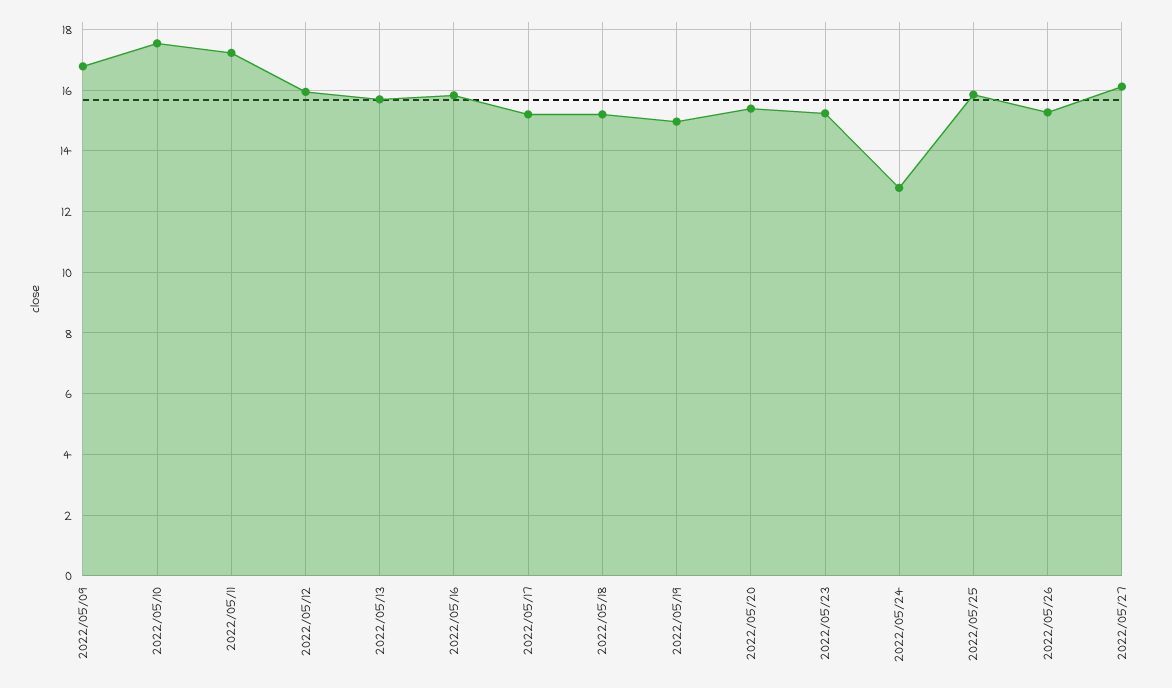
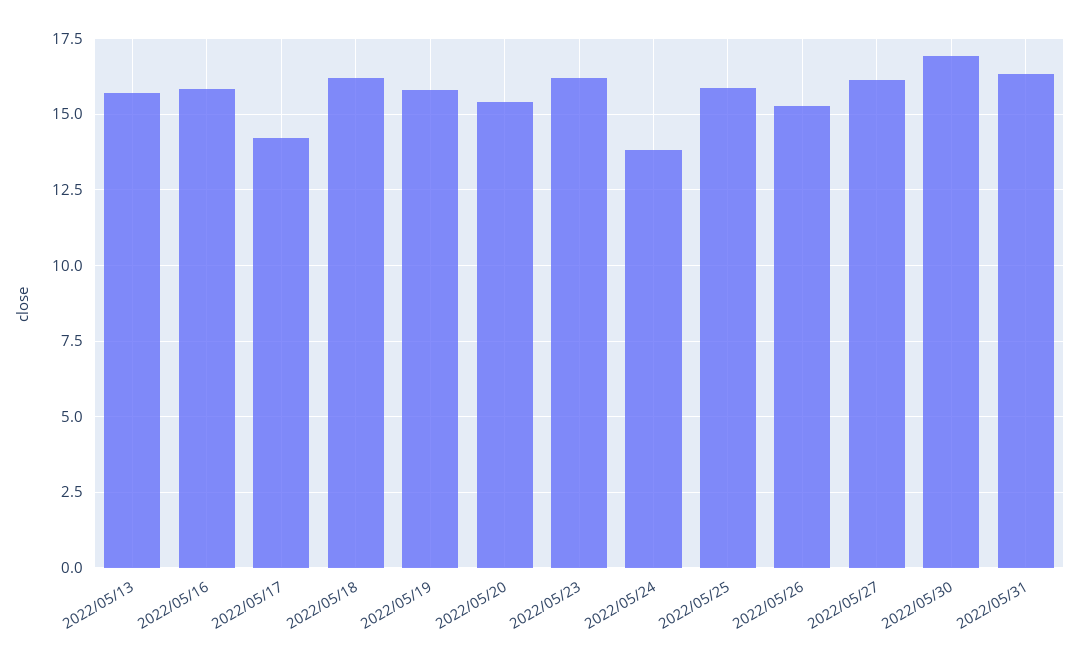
2022/05/09: 16.8 -> none
2022/05/10: 17.6 -> none
2022/05/11: 17.2 -> none
2022/05/12: 16 -> none
2022/05/17: 15.2 -> 14.25
2022/05/18: 15.2 -> 16.25
2022/05/19: 15 -> 15.75
2022/05/23: 15.2 -> 16.25
2022/05/24: 12.8 -> 13.75
2022/05/30: none -> 17
2022/05/31: none -> 16.25

